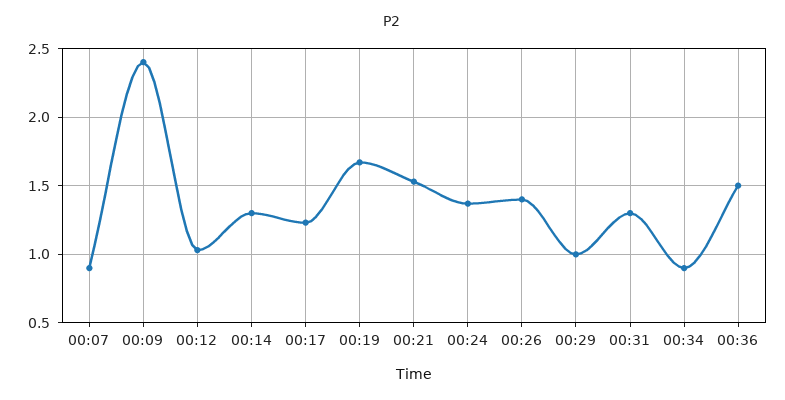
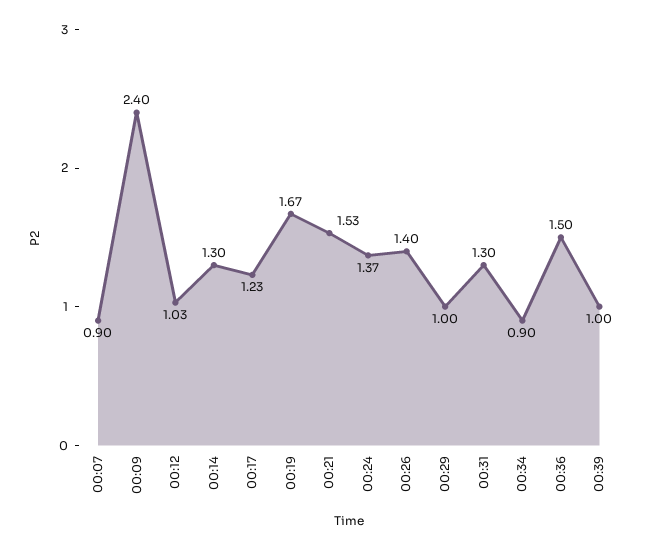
00:39: none -> 1

